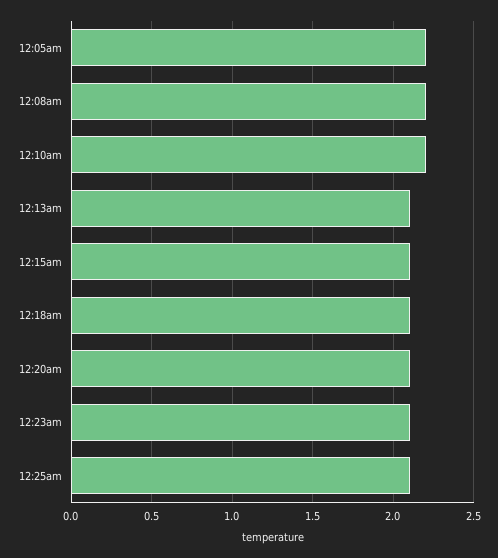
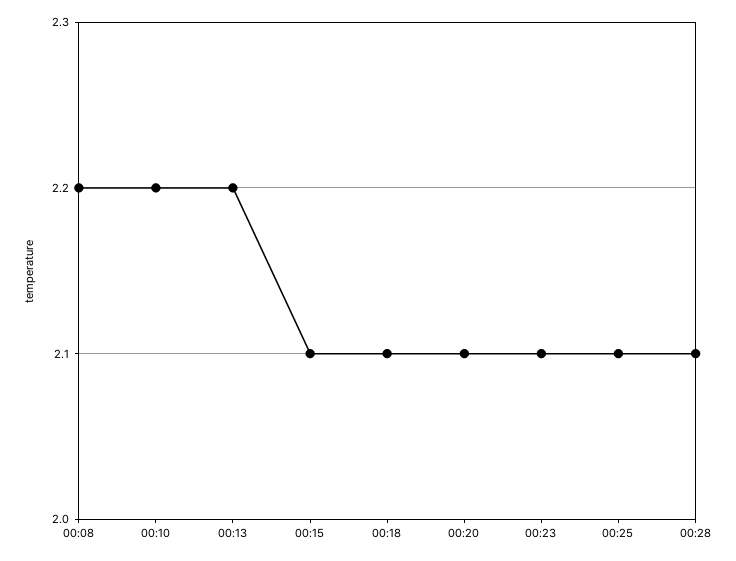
12:05am: 2.2 -> none
12:13am: 2.1 -> 2.2
00:28: none -> 2.1

